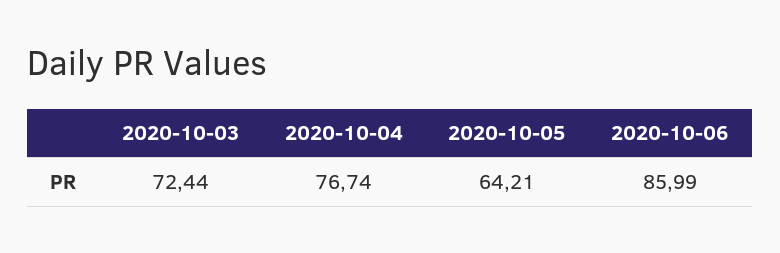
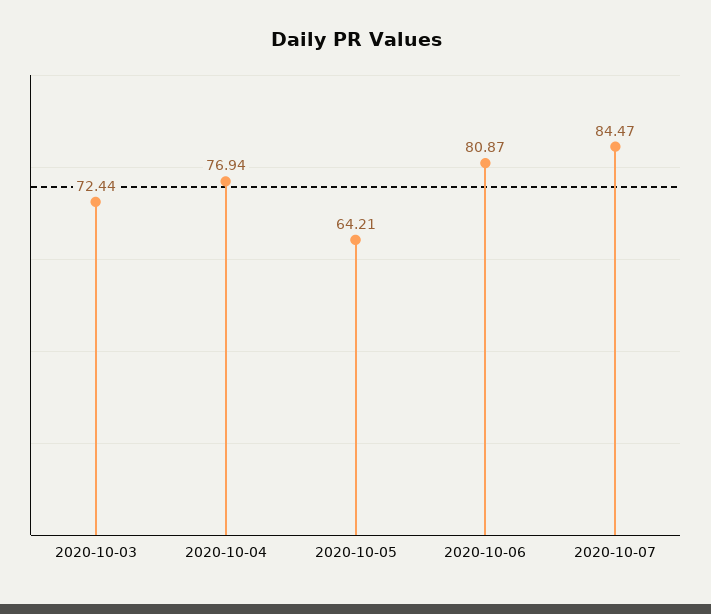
2020-10-04: 76.74 -> 76.94
2020-10-06: 85.99 -> 80.87
2020-10-07: none -> 84.47

